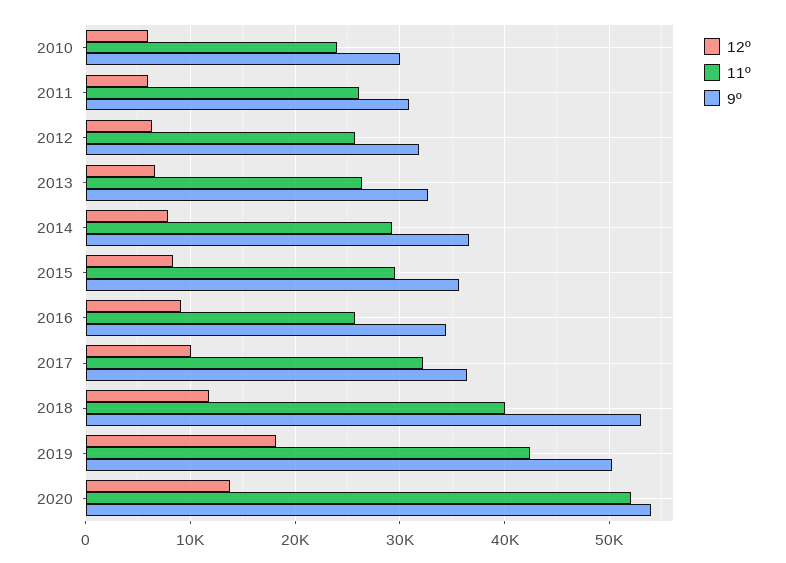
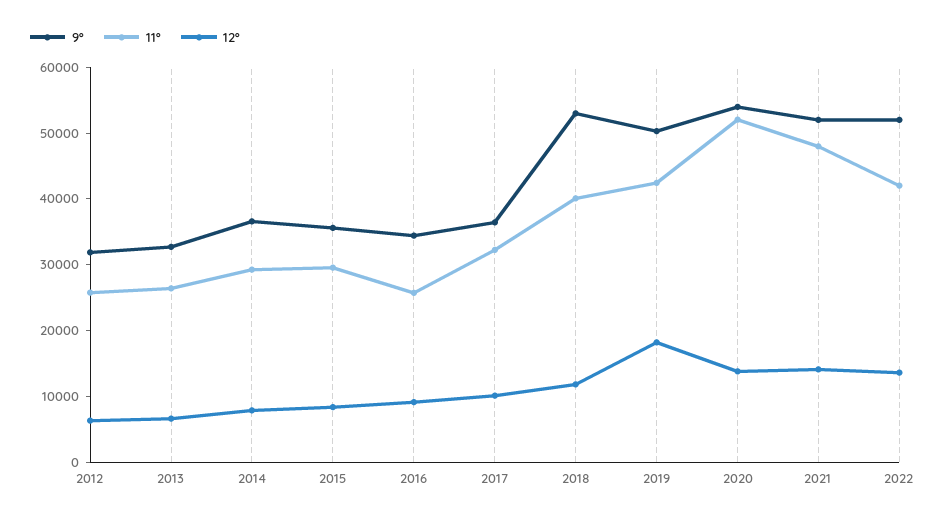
12º, 2010: 6000 -> none
11º, 2010: 24000 -> none
9º, 2010: 30000 -> none
12º, 2011: 6000 -> none
11º, 2011: 26000 -> none
9º, 2011: 31000 -> none
9º, 2021: none -> 52000
11º, 2021: none -> 48000
12º, 2021: none -> 14000
9º, 2022: none -> 52000
11º, 2022: none -> 42000
12º, 2022: none -> 14000

